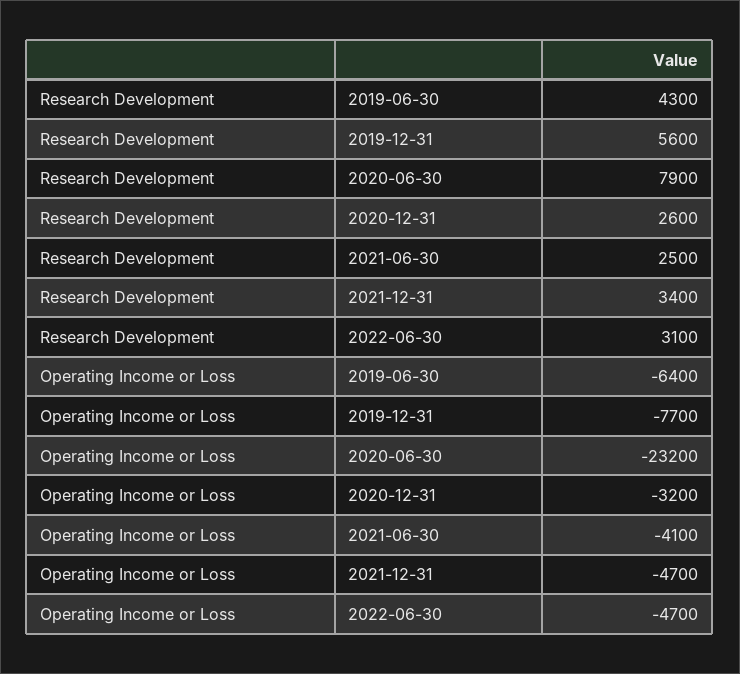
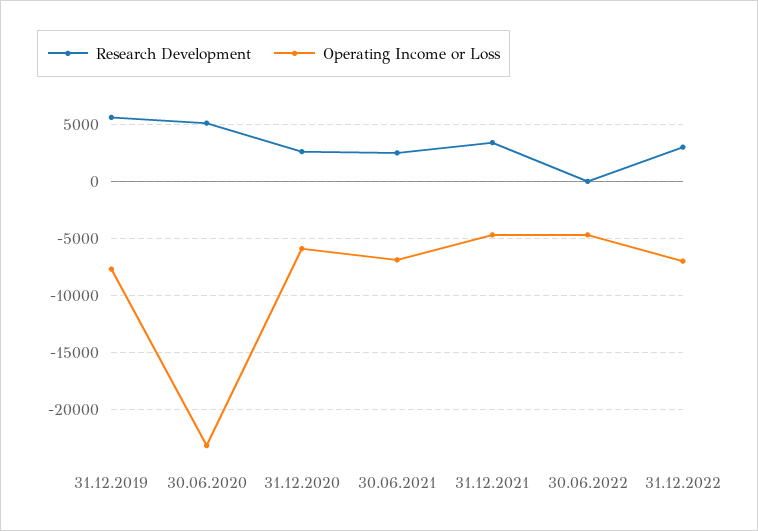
Research Development, 2019-06-30: 4300 -> none
Research Development, 2020-06-30: 7900 -> 5000
Research Development, 2022-06-30: 3100 -> 0
Operating Income or Loss, 2019-06-30: -6400 -> none
Operating Income or Loss, 2020-12-31: -3200 -> -6000
Operating Income or Loss, 2021-06-30: -4100 -> -7000
Research Development, 31.12.2022: none -> 3000
Operating Income or Loss, 31.12.2022: none -> -7000

